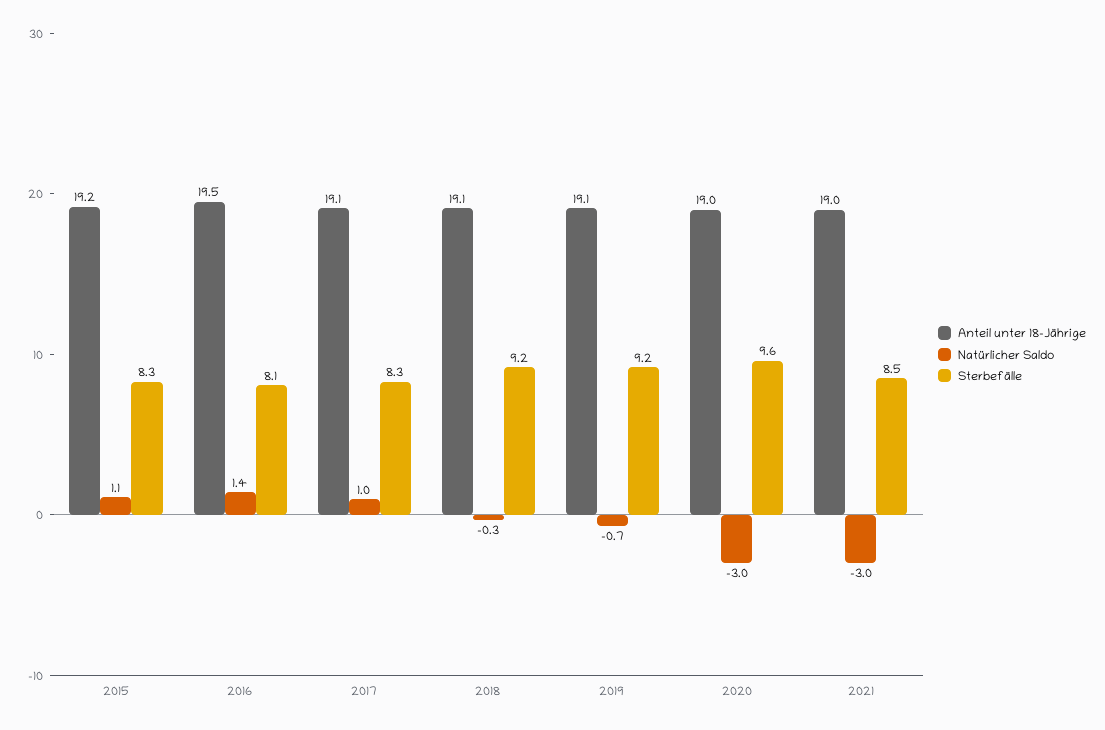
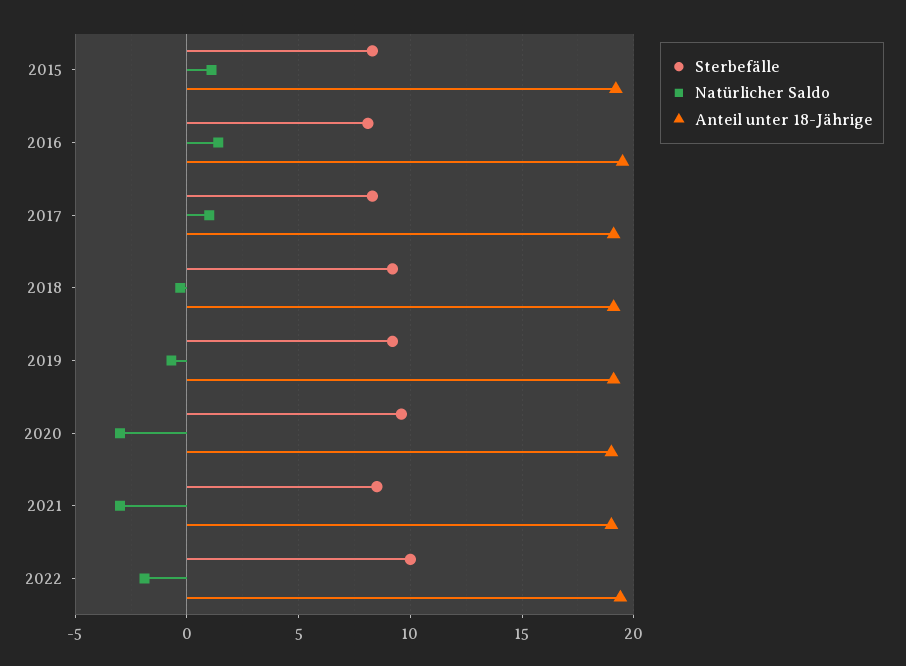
Sterbefälle, 2022: none -> 10
Natürlicher Saldo, 2022: none -> -2
Anteil unter 18-Jährige, 2022: none -> 19.5

